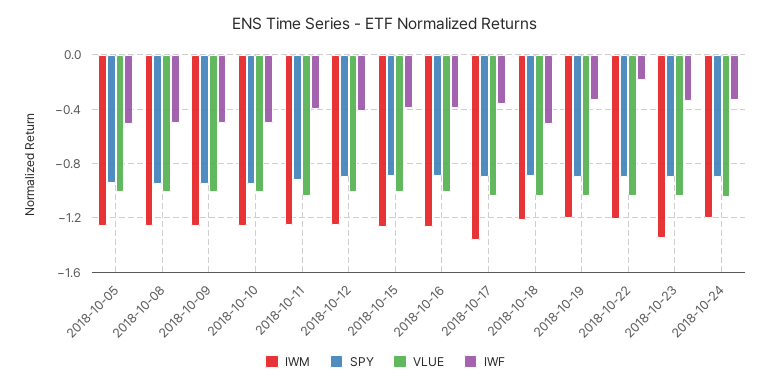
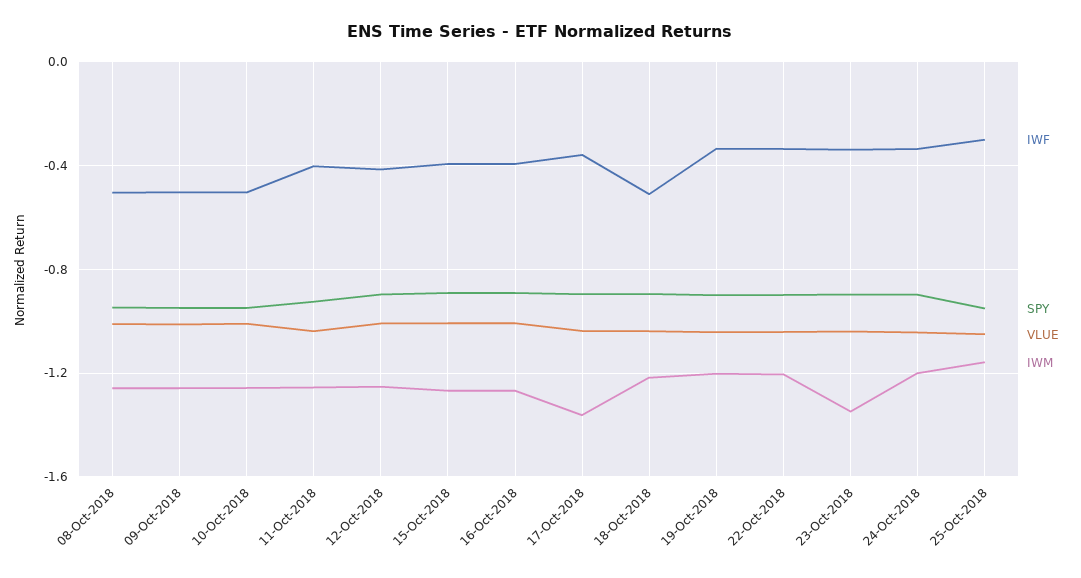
IWM, 2018-10-05: -1.25 -> none
SPY, 2018-10-05: -0.95 -> none
VLUE, 2018-10-05: -1 -> none
IWF, 2018-10-05: -0.5 -> none
IWF, 2018-10-22: -0.2 -> -0.35
IWF, 25-Oct-2018: none -> -0.3
SPY, 25-Oct-2018: none -> -0.95
VLUE, 25-Oct-2018: none -> -1.05
IWM, 25-Oct-2018: none -> -1.15

